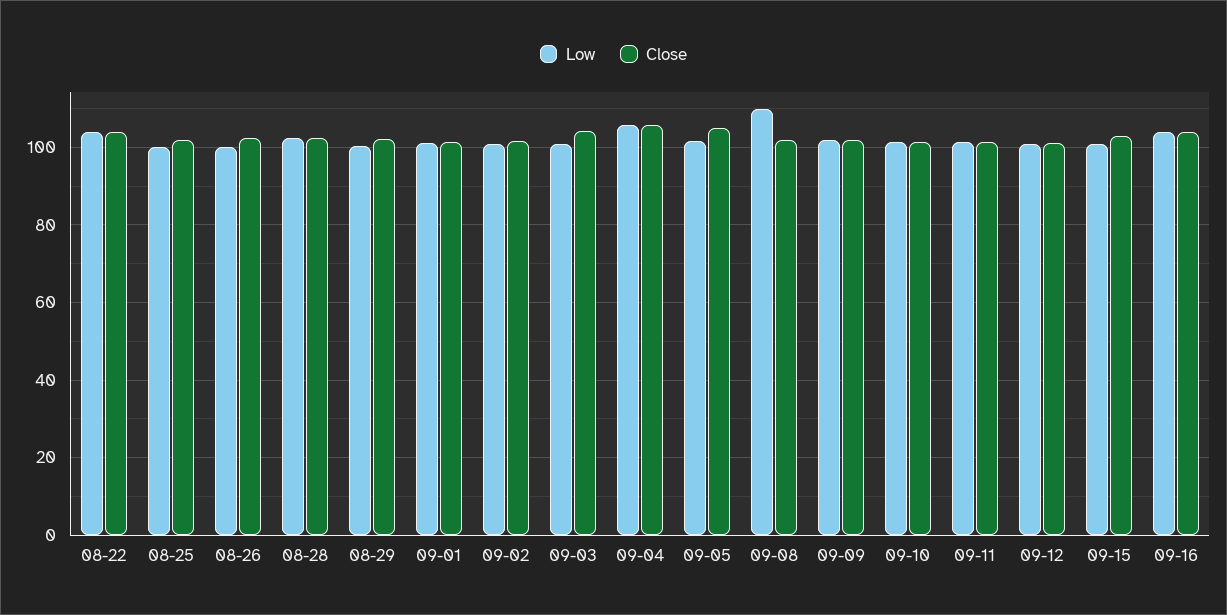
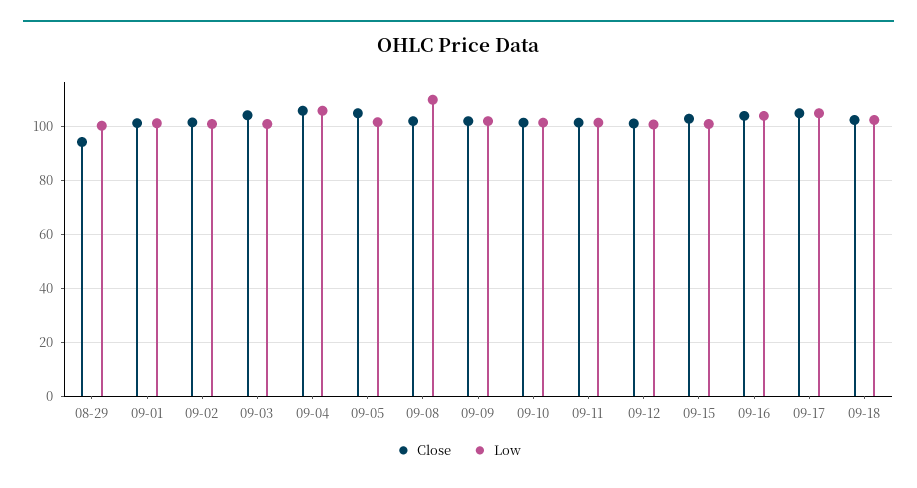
Low, 08-22: 104 -> none
Close, 08-22: 104 -> none
Low, 08-25: 100 -> none
Close, 08-25: 102 -> none
Low, 08-26: 100 -> none
Close, 08-26: 102 -> none
Low, 08-28: 102 -> none
Close, 08-28: 102 -> none
Close, 08-29: 102 -> 95
Close, 09-17: none -> 105
Low, 09-17: none -> 105
Close, 09-18: none -> 102.5
Low, 09-18: none -> 102.5

